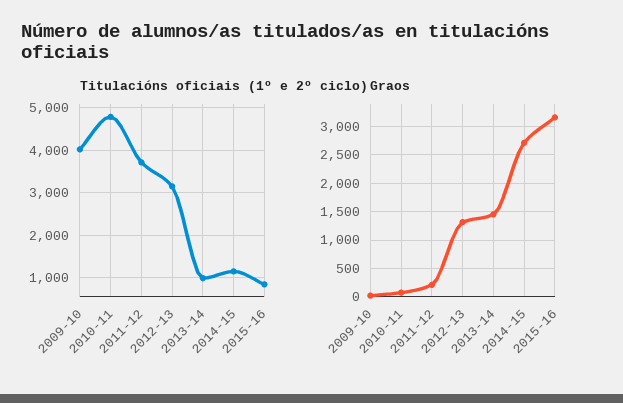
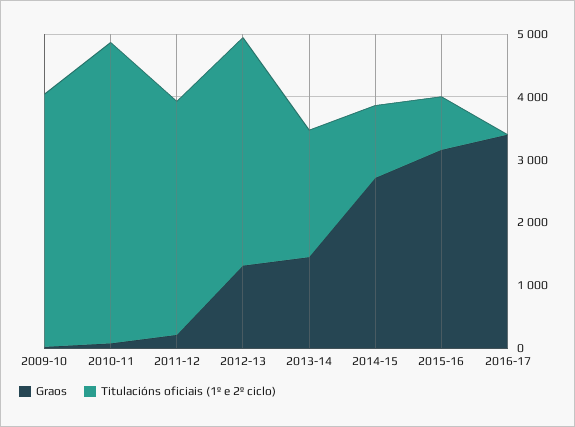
Titulacións oficiais (1º e 2º ciclo), 2012-13: 3200 -> 3600
Titulacións oficiais (1º e 2º ciclo), 2013-14: 1000 -> 2000
Graos, 2016-17: none -> 3400
Titulacións oficiais (1º e 2º ciclo), 2016-17: none -> 0

